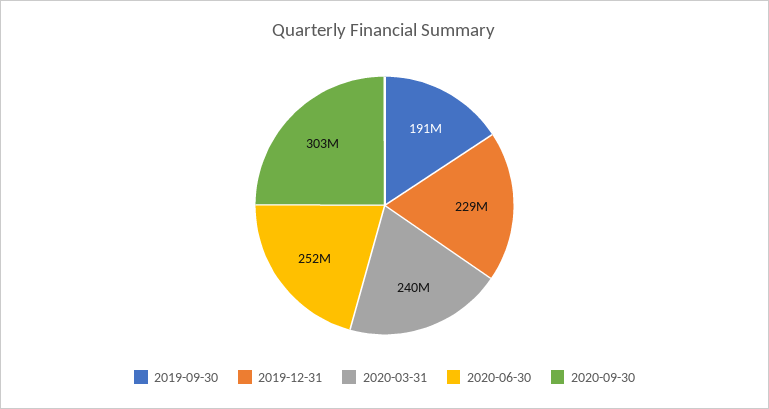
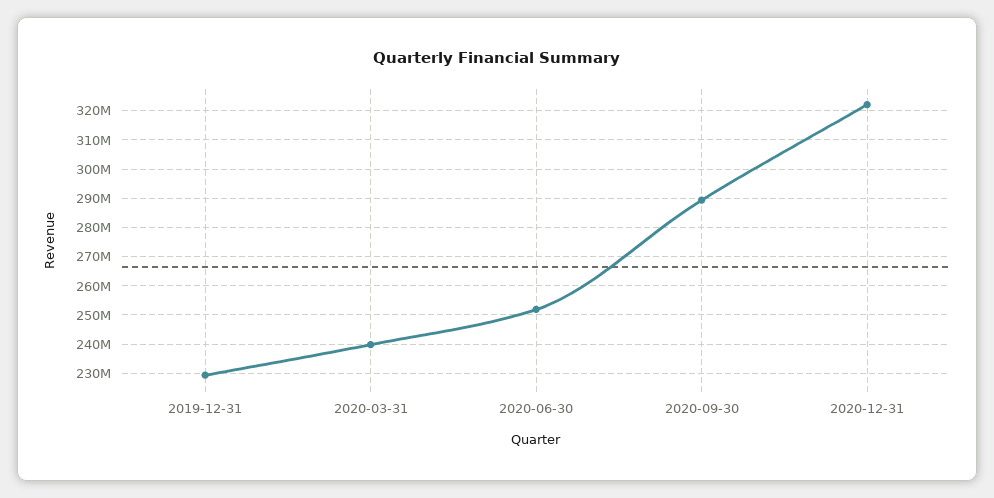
2019-09-30: 191000000 -> none
2020-09-30: 303000000 -> 290000000
2020-12-31: none -> 322500000

